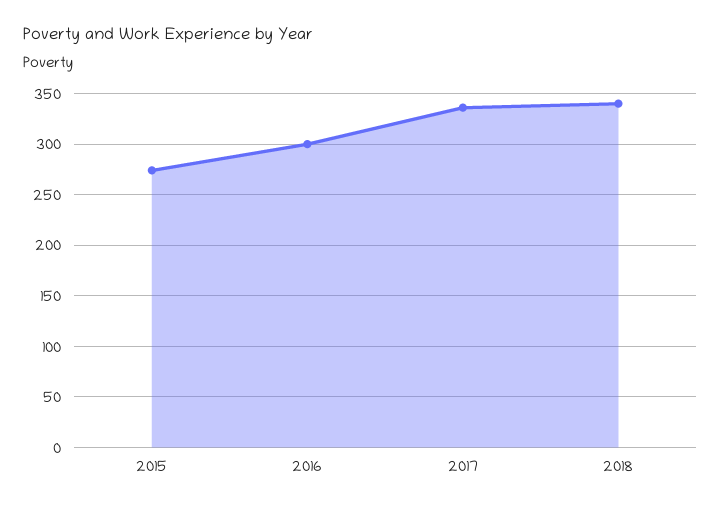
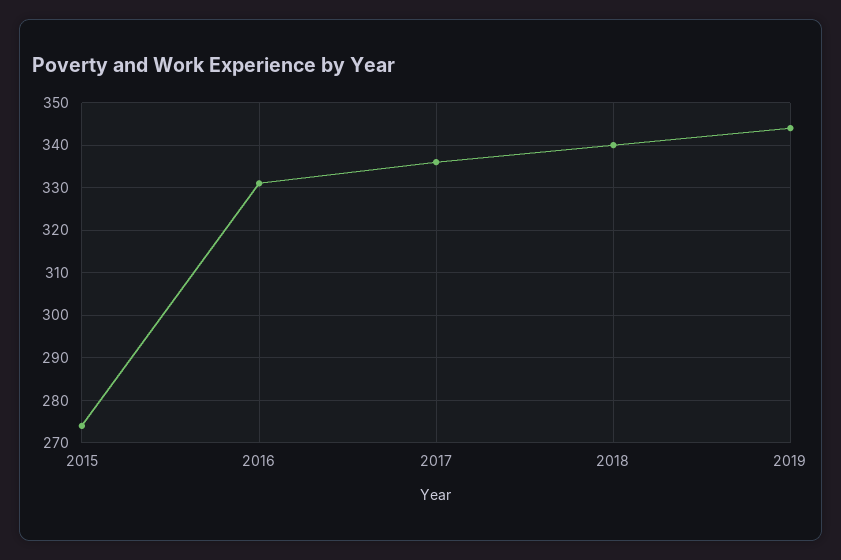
2016: 300 -> 330
2019: none -> 345

